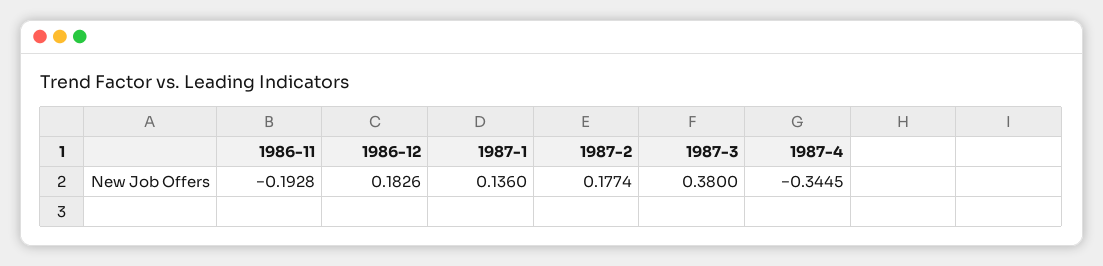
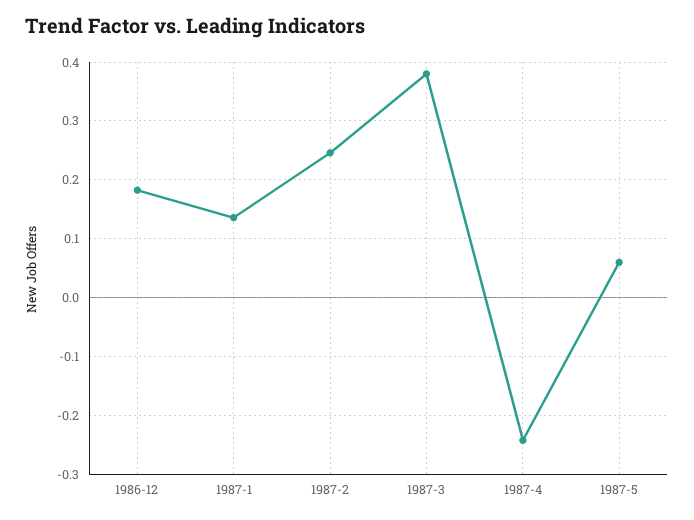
1986-11: -0.1928 -> none
1987-2: 0.1774 -> 0.24
1987-4: -0.3445 -> -0.24
1987-5: none -> 0.06

